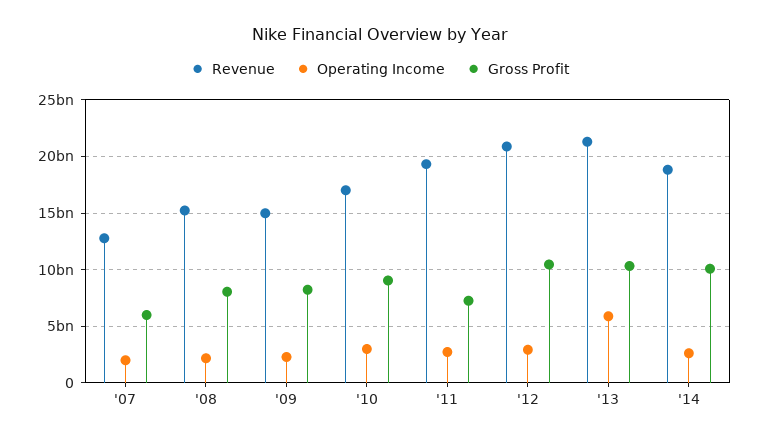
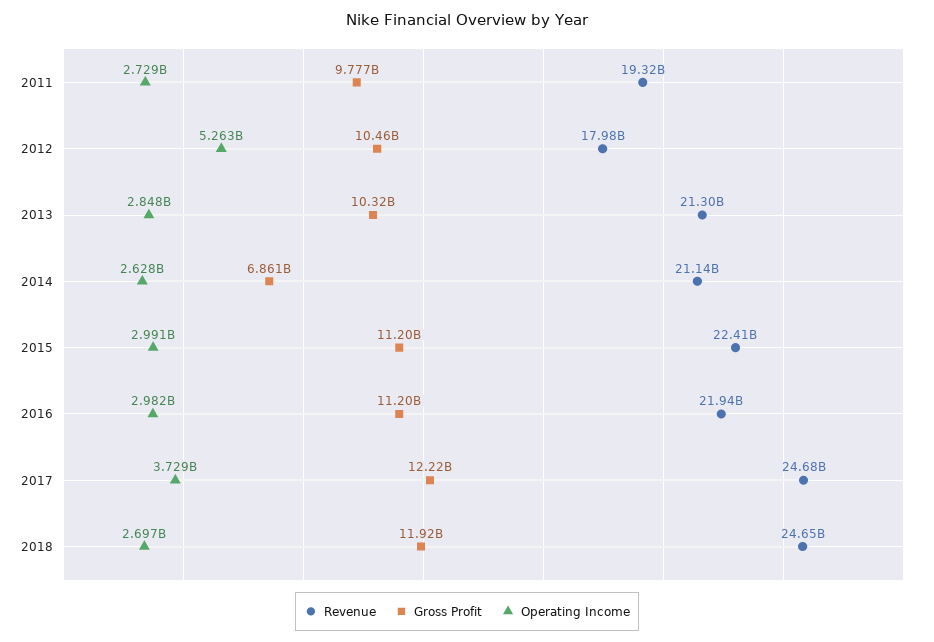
Revenue, '07: 13000000000 -> none
Operating Income, '07: 2000000000 -> none
Gross Profit, '07: 6000000000 -> none
Revenue, '08: 15000000000 -> none
Operating Income, '08: 2000000000 -> none
Gross Profit, '08: 8000000000 -> none
Revenue, '09: 15000000000 -> none
Operating Income, '09: 2000000000 -> none
Gross Profit, '09: 8000000000 -> none
Revenue, '10: 17000000000 -> none
Operating Income, '10: 3000000000 -> none
Gross Profit, '10: 9000000000 -> none
Gross Profit, '11: 7000000000 -> 9777000000
Revenue, '12: 21000000000 -> 17980000000
Operating Income, '12: 3000000000 -> 5263000000
Operating Income, '13: 6000000000 -> 2848000000
Revenue, '14: 19000000000 -> 21140000000
Gross Profit, '14: 10000000000 -> 6861000000
Revenue, 2015: none -> 22410000000
Gross Profit, 2015: none -> 11200000000
Operating Income, 2015: none -> 2991000000
Revenue, 2016: none -> 21940000000
Gross Profit, 2016: none -> 11200000000
Operating Income, 2016: none -> 2982000000
Revenue, 2017: none -> 24680000000
Gross Profit, 2017: none -> 12220000000
Operating Income, 2017: none -> 3729000000
Revenue, 2018: none -> 24650000000
Gross Profit, 2018: none -> 11920000000
Operating Income, 2018: none -> 2697000000

